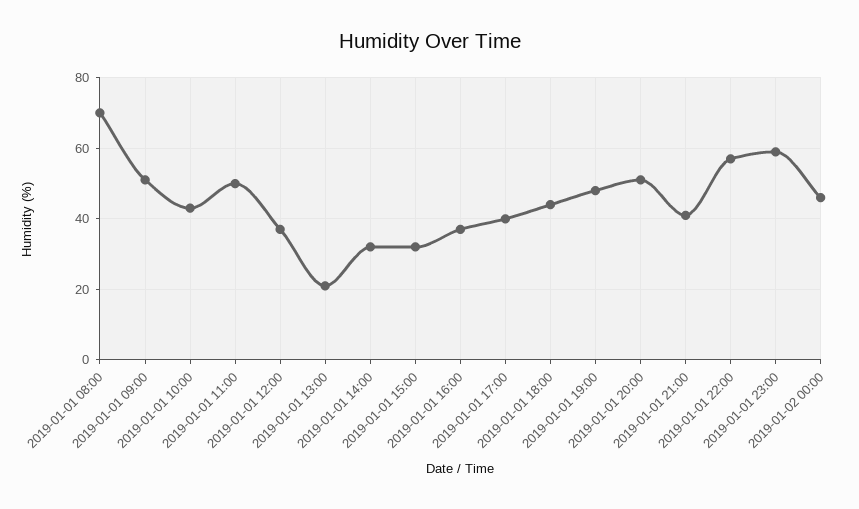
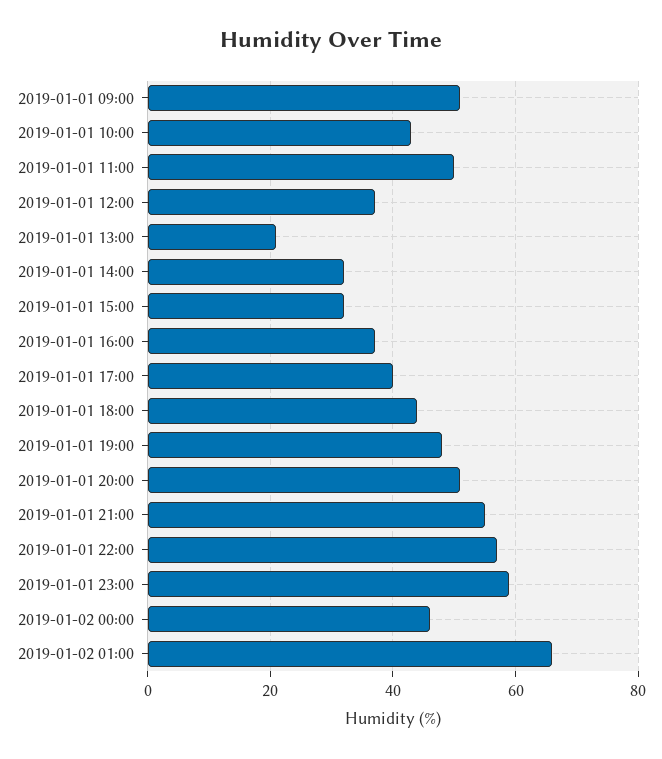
2019-01-01 08:00: 70 -> none
2019-01-01 21:00: 40 -> 55
2019-01-02 01:00: none -> 65

